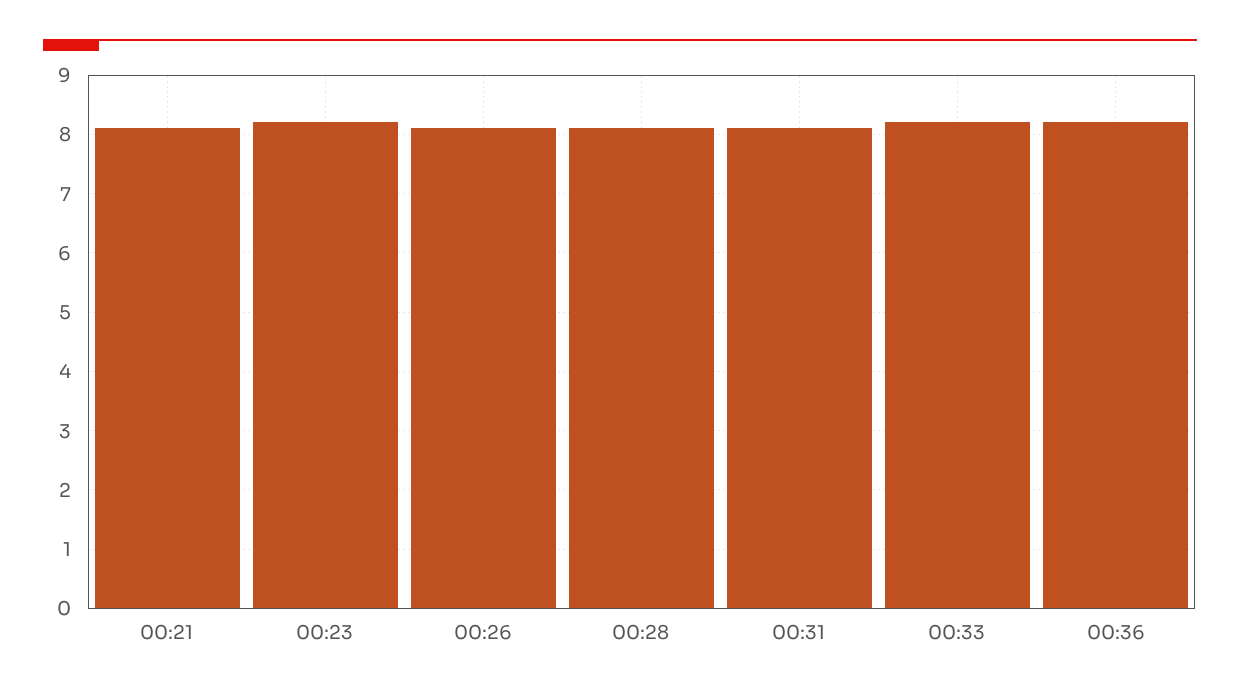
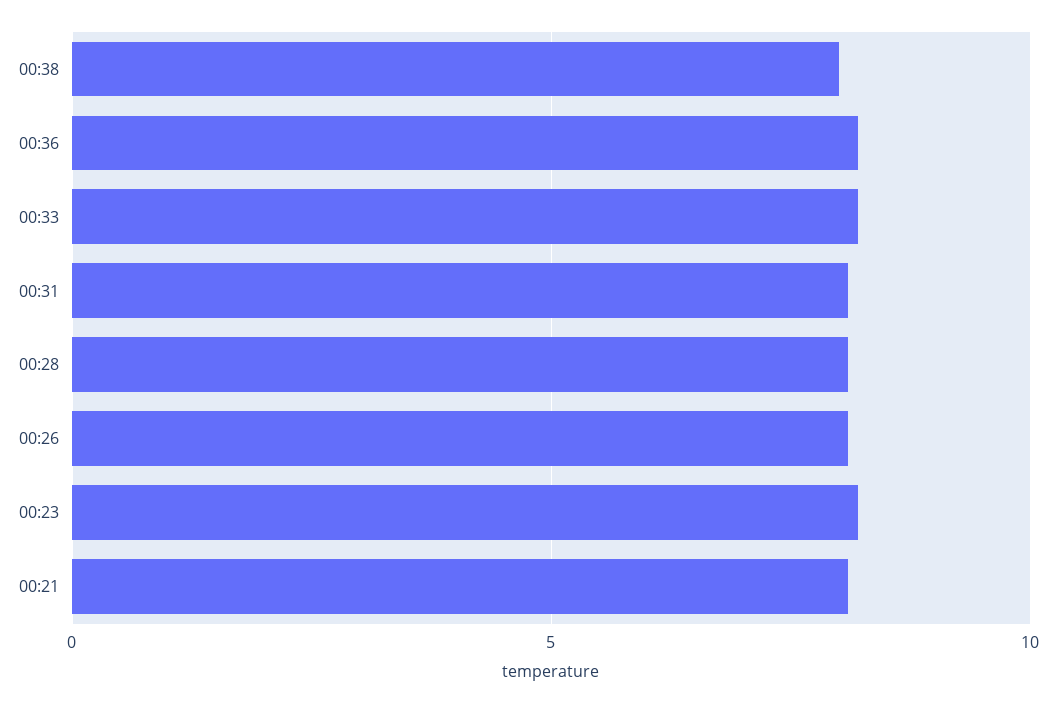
00:38: none -> 8

